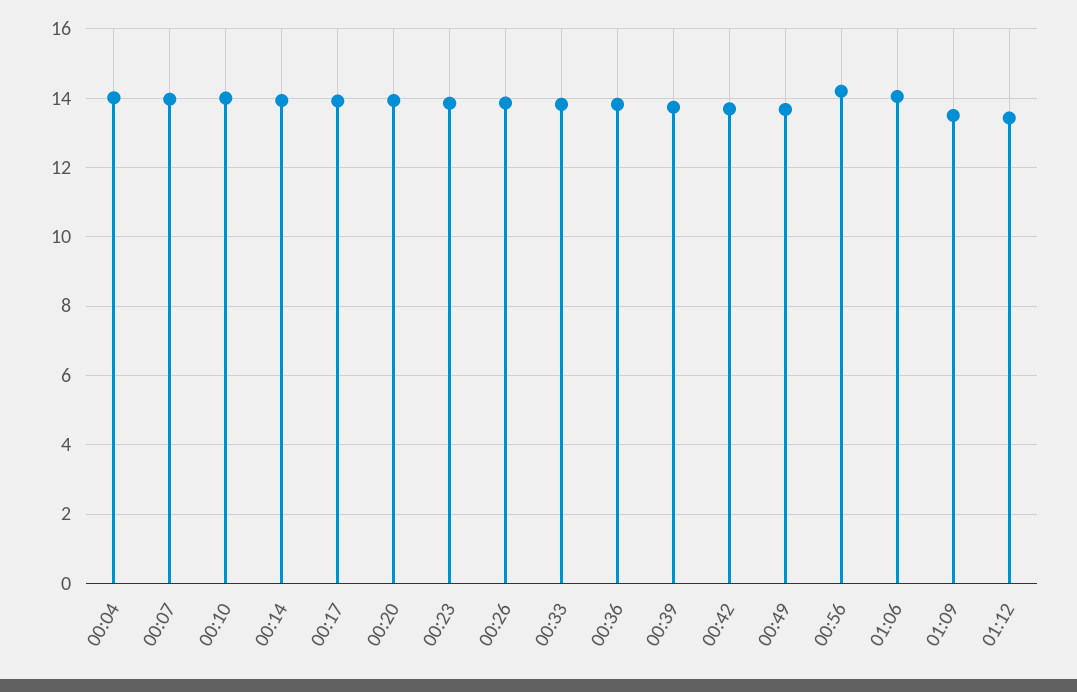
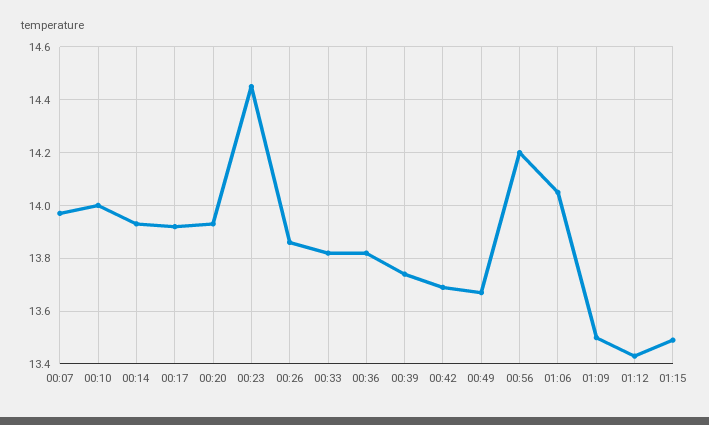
00:04: 14 -> none
00:23: 13.8 -> 14.45
01:15: none -> 13.5

